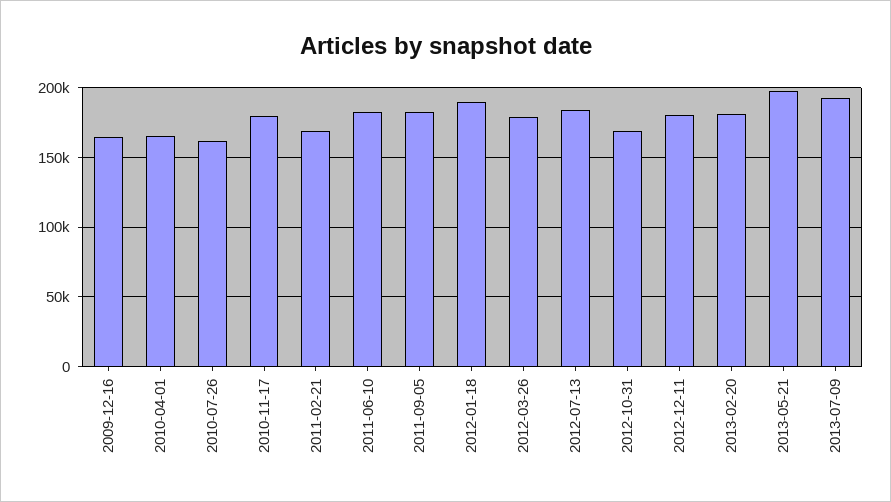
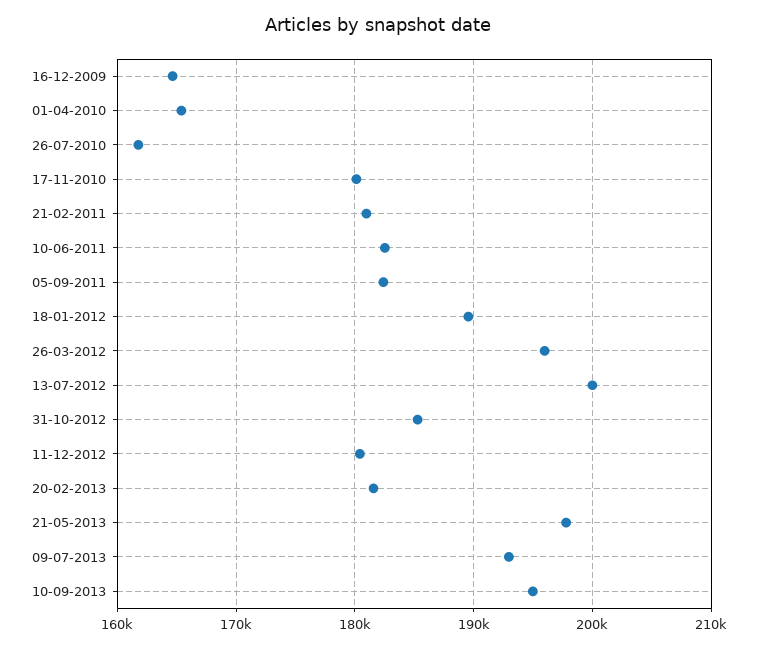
2011-02-21: 170000 -> 181000
2012-03-26: 180000 -> 196000
2012-07-13: 185000 -> 200000
2012-10-31: 170000 -> 185000
10-09-2013: none -> 195000

